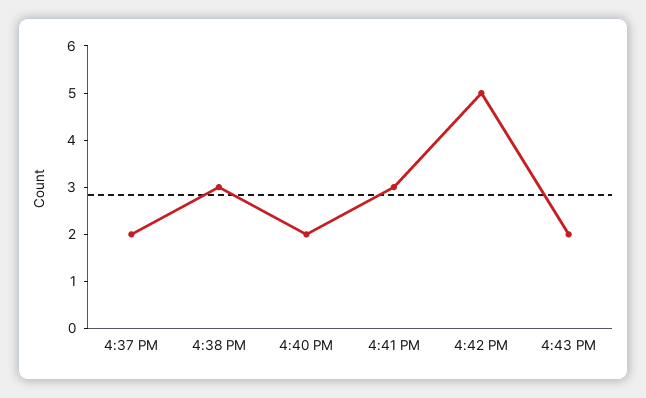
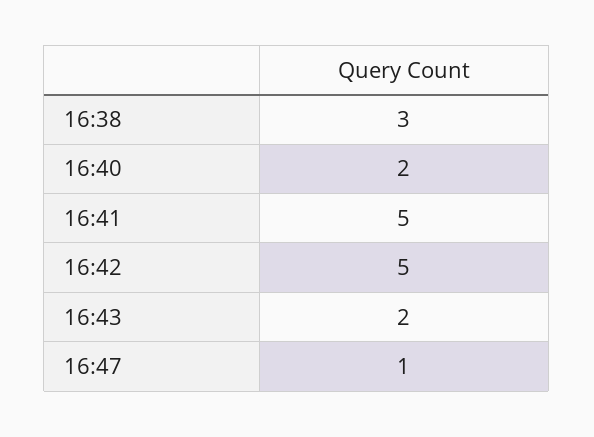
4:37 PM: 2 -> none
4:41 PM: 3 -> 5
16:47: none -> 1

